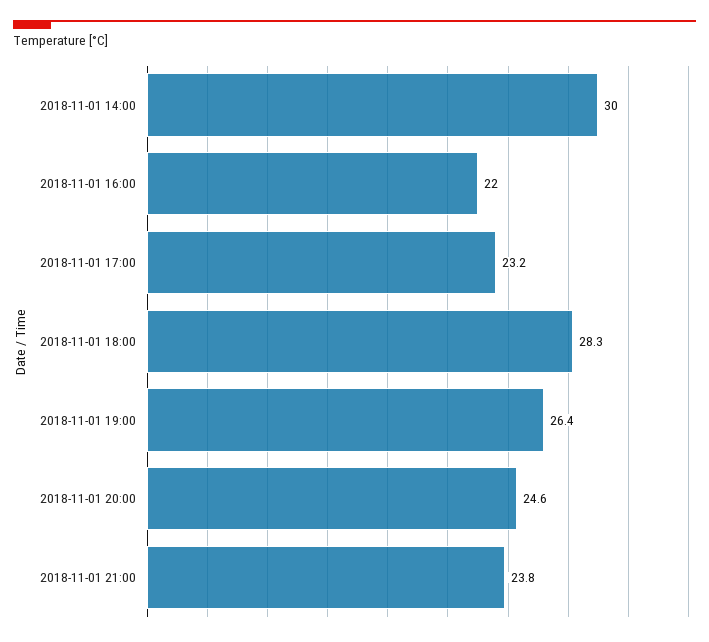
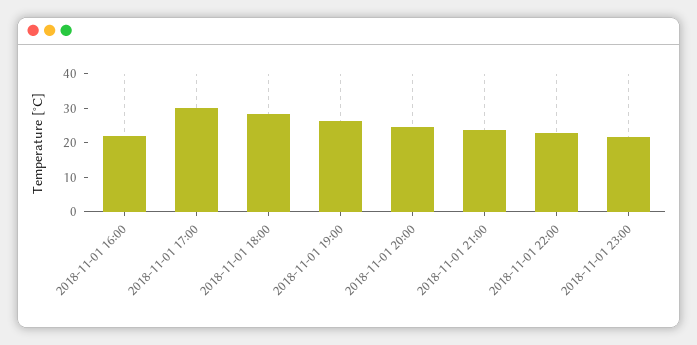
2018-11-01 14:00: 30 -> none
2018-11-01 17:00: 23.2 -> 30
2018-11-01 22:00: none -> 22.5
2018-11-01 23:00: none -> 22.5

